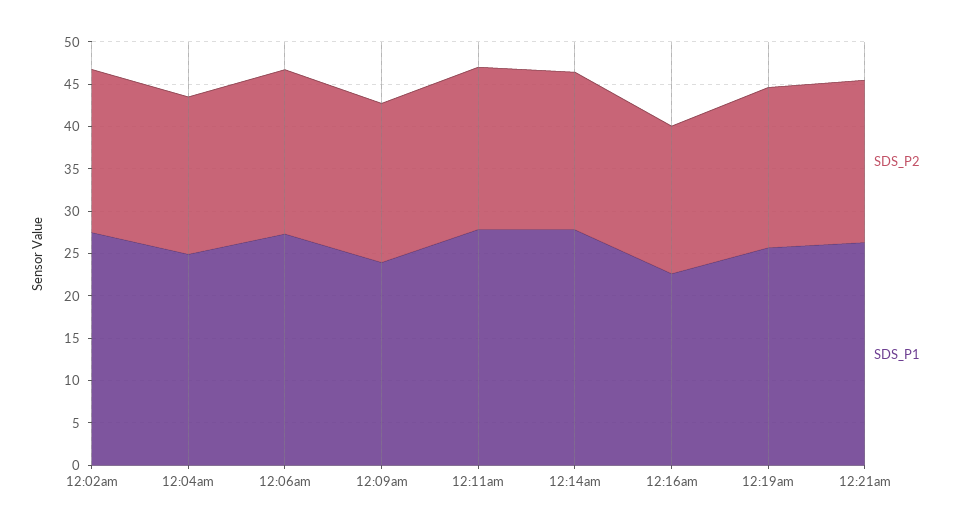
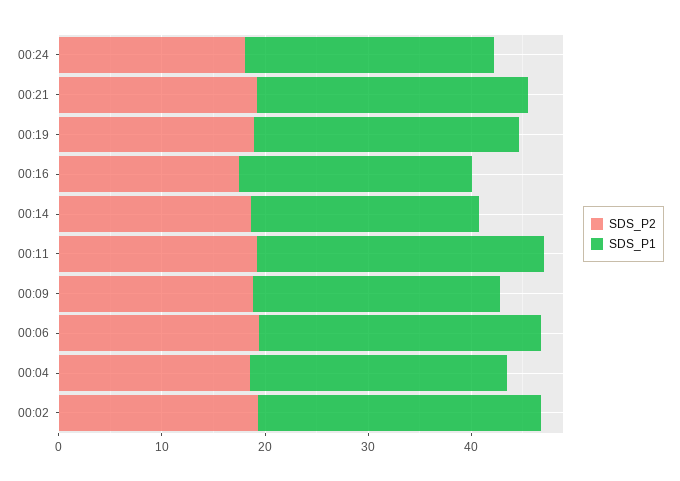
SDS_P1, 12:14am: 28 -> 22
SDS_P2, 00:24: none -> 18
SDS_P1, 00:24: none -> 24

